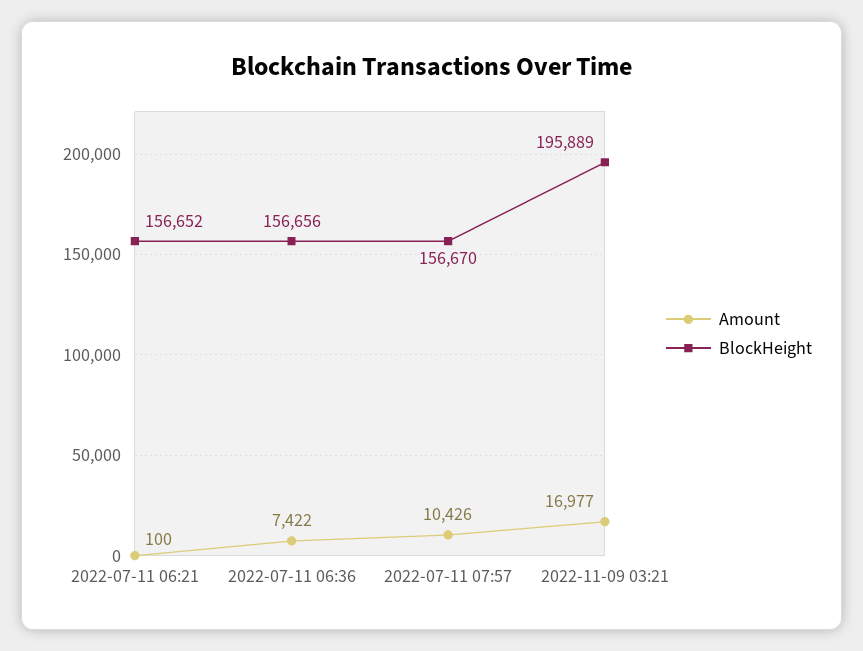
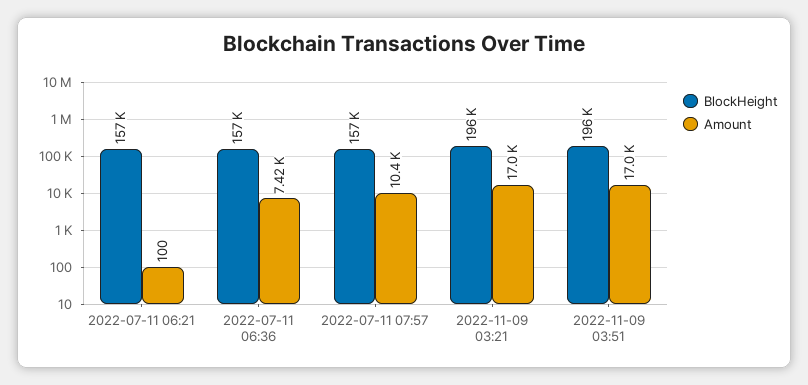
BlockHeight, 2022-11-09 03:51: none -> 196000
Amount, 2022-11-09 03:51: none -> 17000

